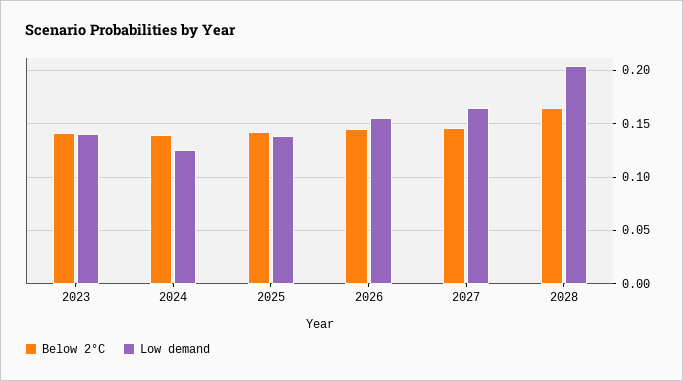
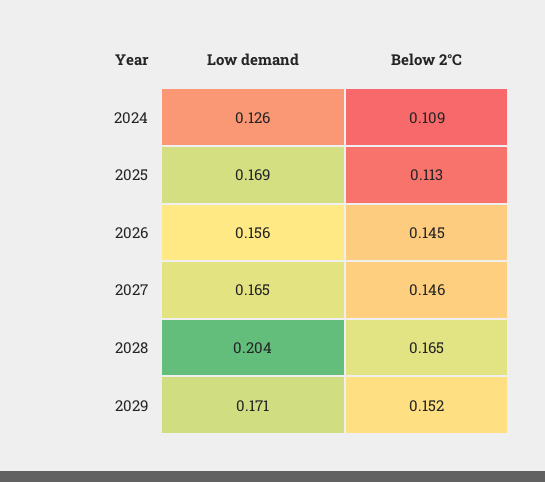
Below 2°C, 2023: 0.14 -> none
Low demand, 2023: 0.14 -> none
Below 2°C, 2024: 0.14 -> 0.109
Below 2°C, 2025: 0.14 -> 0.113
Low demand, 2025: 0.14 -> 0.169
Low demand, 2029: none -> 0.171
Below 2°C, 2029: none -> 0.152

